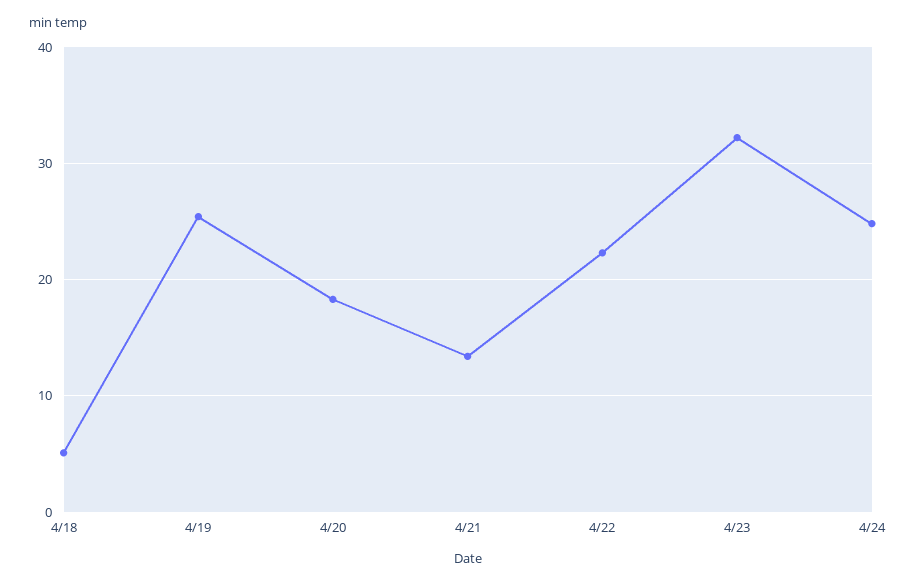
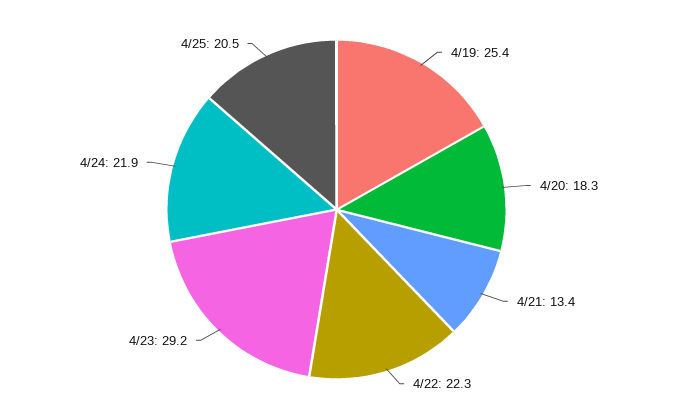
4/18: 5 -> none
4/23: 32 -> 29.2
4/24: 25 -> 21.9
4/25: none -> 20.5

